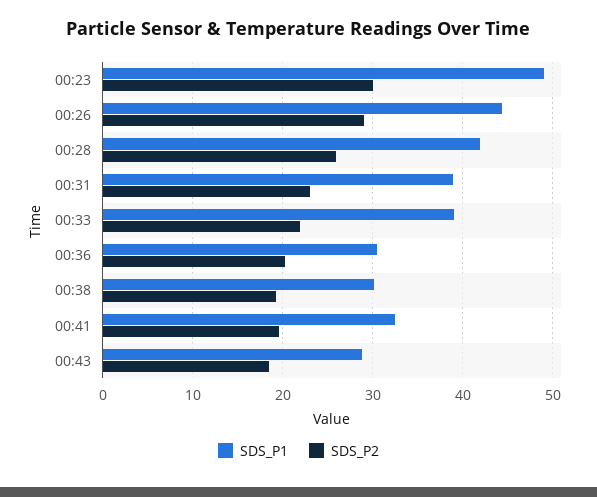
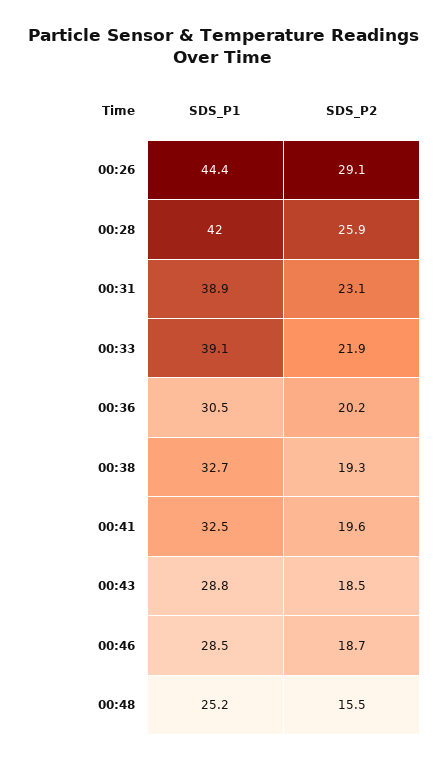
SDS_P1, 00:23: 49 -> none
SDS_P2, 00:23: 30 -> none
SDS_P1, 00:38: 30 -> 32.7
SDS_P1, 00:46: none -> 28.5
SDS_P2, 00:46: none -> 18.7
SDS_P1, 00:48: none -> 25.2
SDS_P2, 00:48: none -> 15.5

